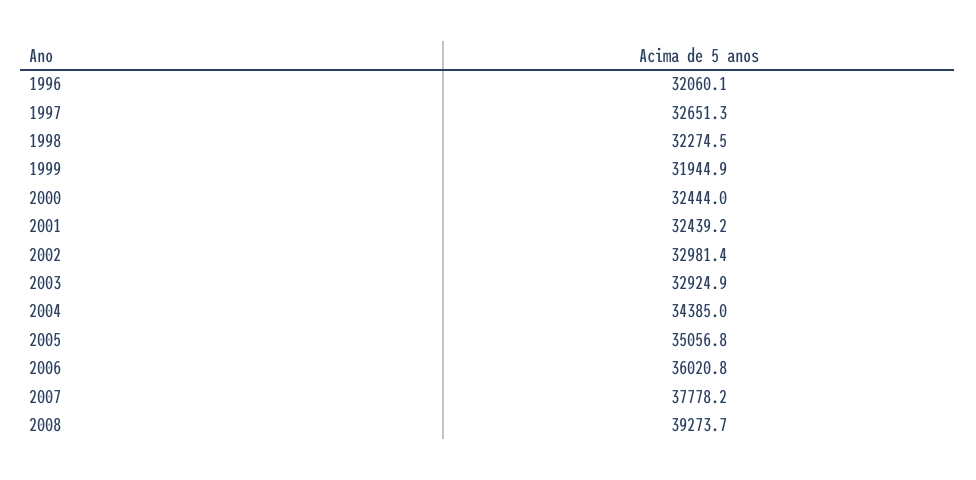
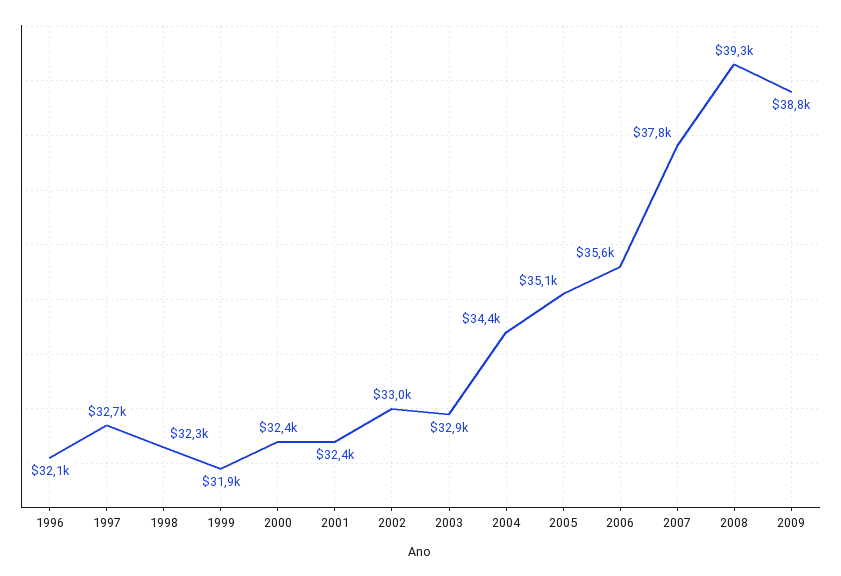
2006: 36020.8 -> 35600
2009: none -> 38800

